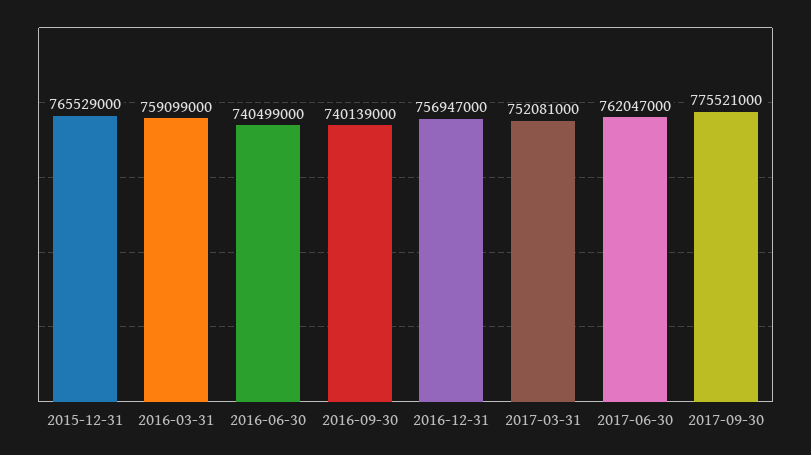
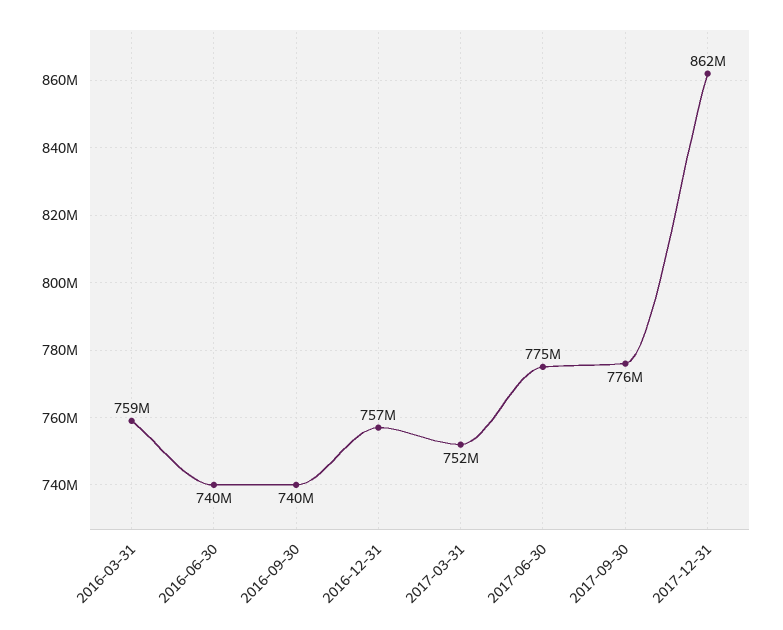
2015-12-31: 765529000 -> none
2017-06-30: 762047000 -> 775000000
2017-12-31: none -> 862000000

